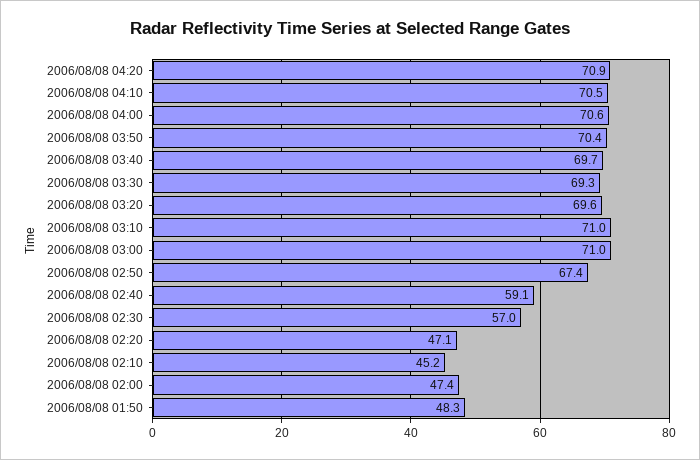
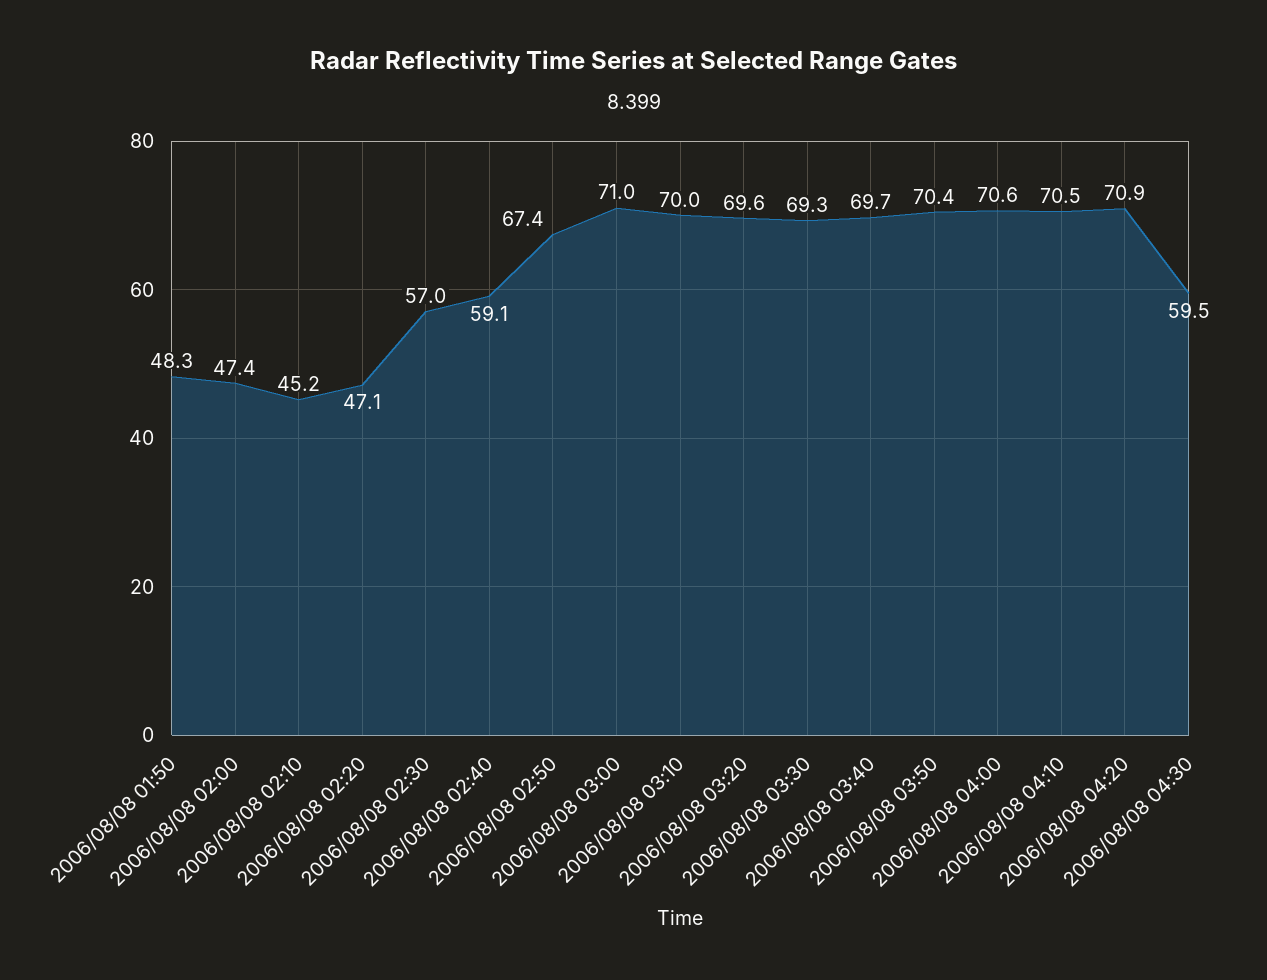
2006/08/08 03:10: 71 -> 70
2006/08/08 04:30: none -> 59.5

